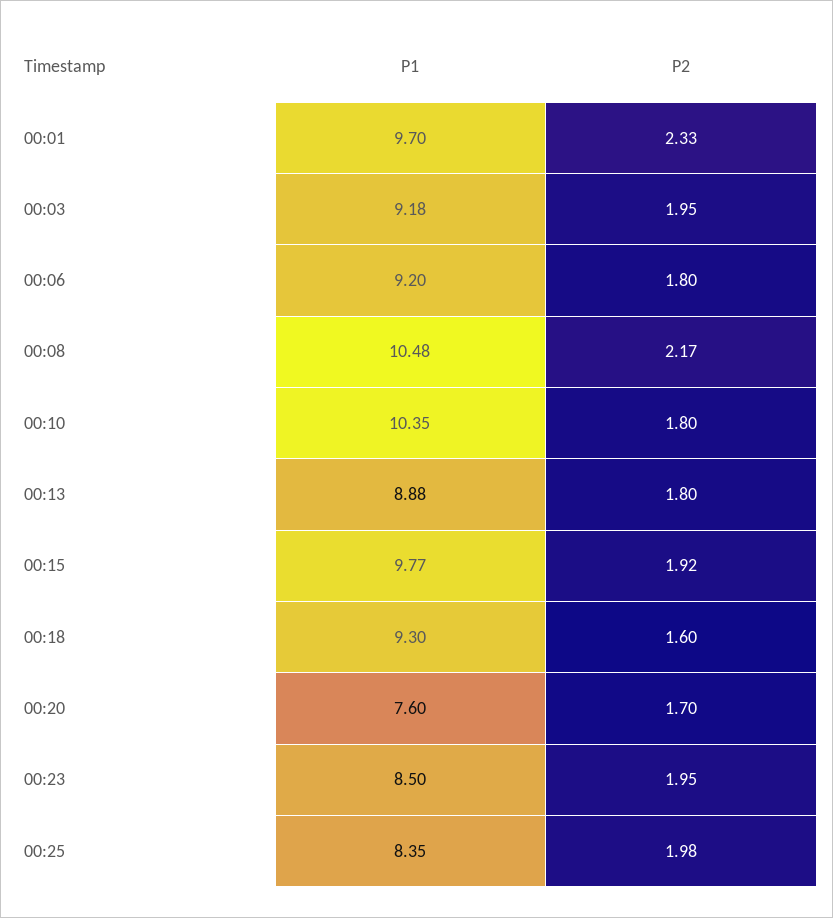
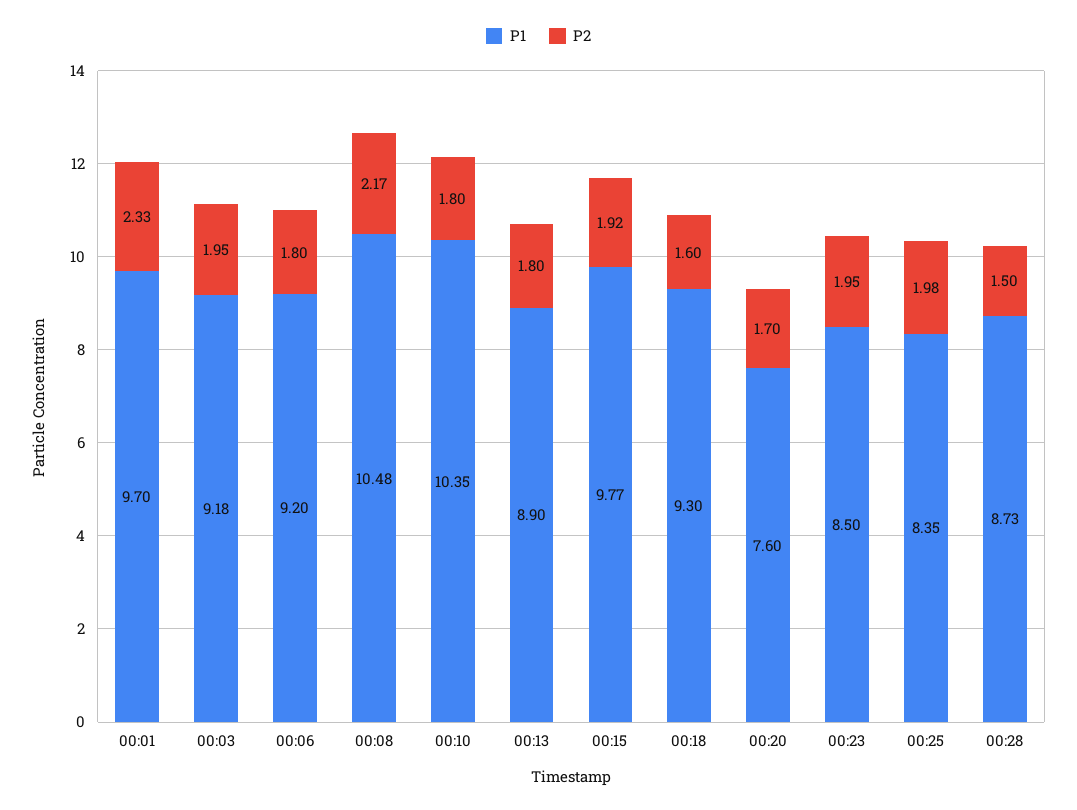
P1, 00:13: 8.88 -> 8.9
P1, 00:28: none -> 8.73
P2, 00:28: none -> 1.5

